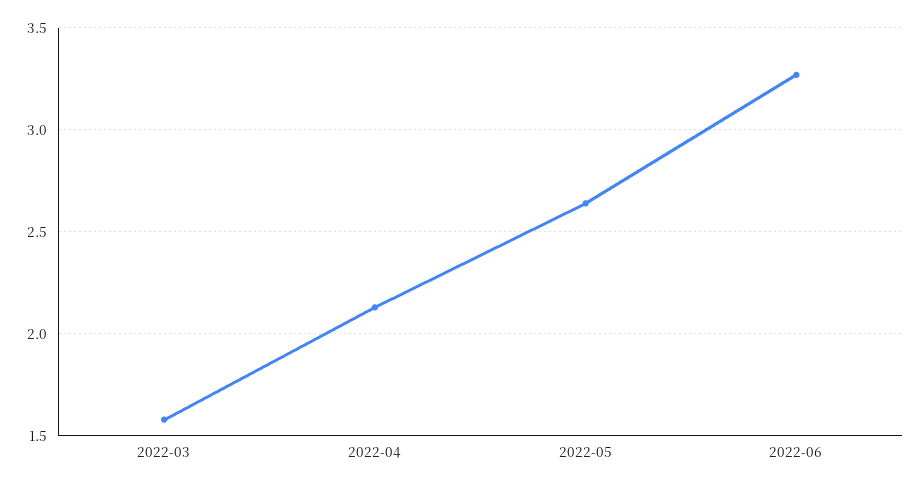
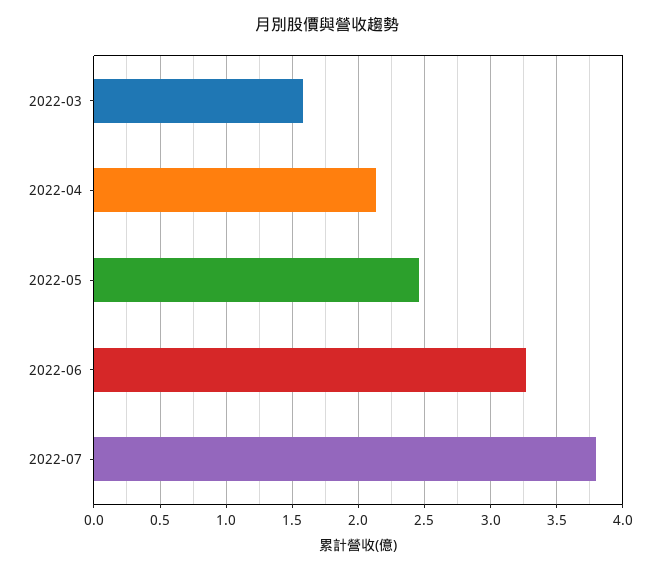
2022-05: 2.65 -> 2.45
2022-07: none -> 3.8

